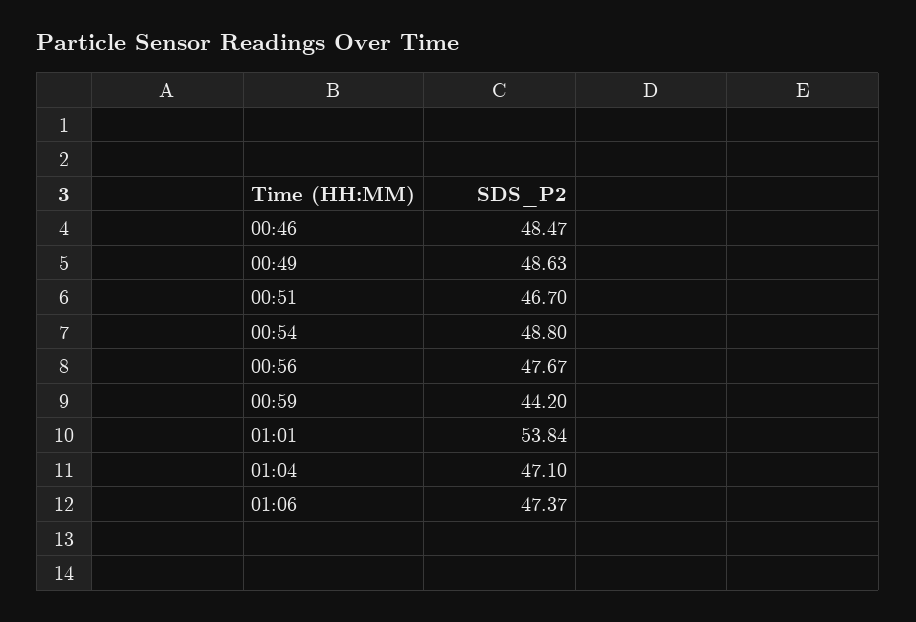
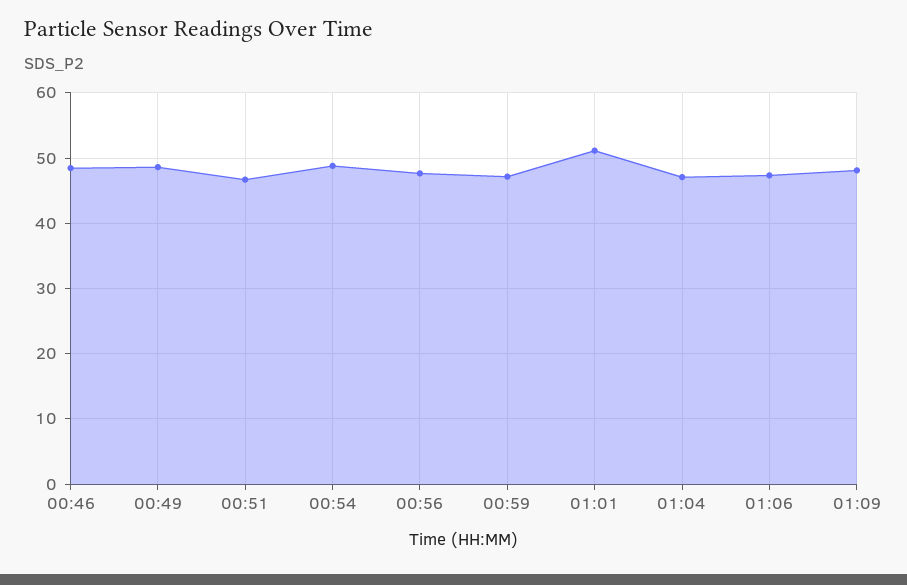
00:59: 44.2 -> 47
01:01: 53.84 -> 51
01:09: none -> 48

